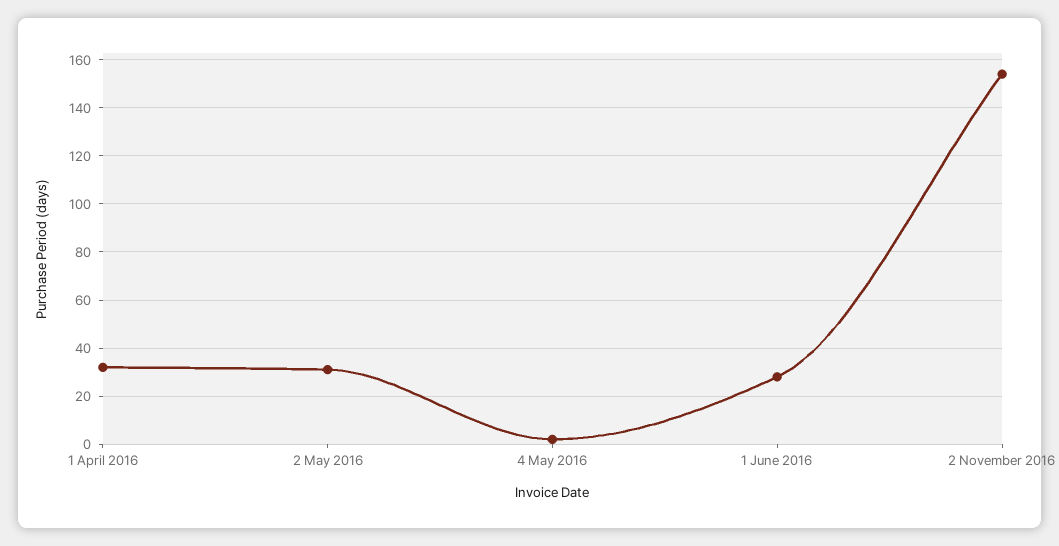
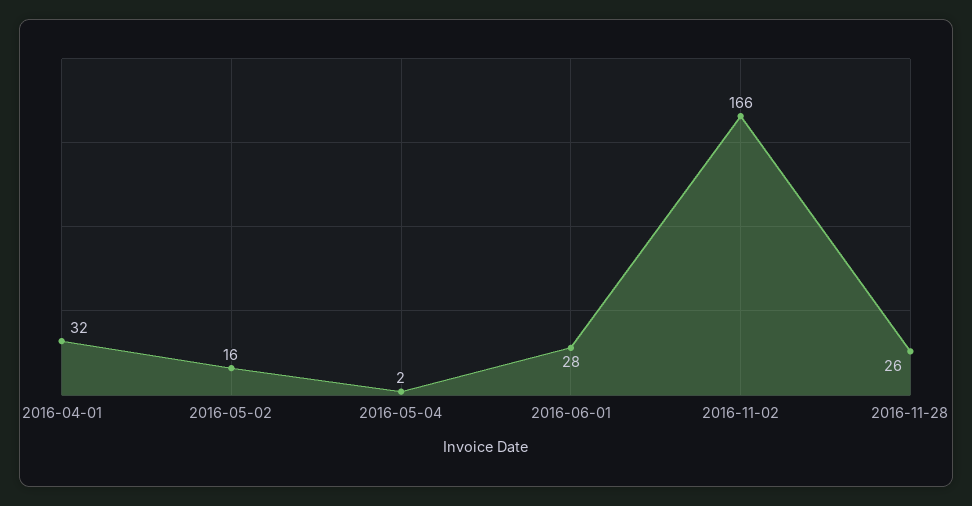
2 May 2016: 30 -> 16
2 November 2016: 155 -> 166
2016-11-28: none -> 26

